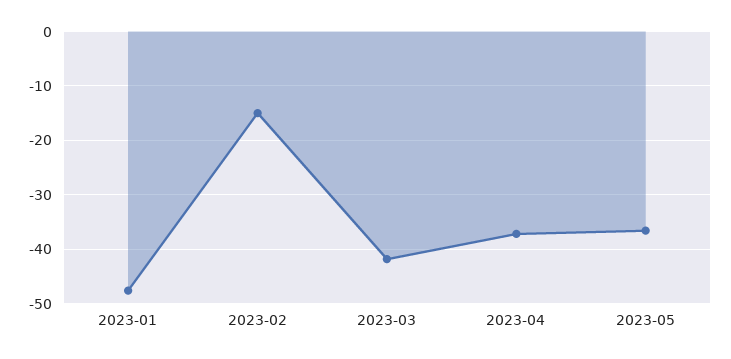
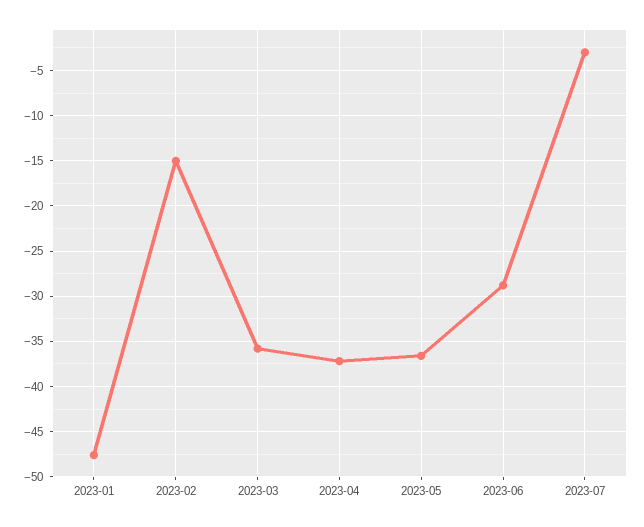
2023-03: -42 -> -36
2023-06: none -> -29
2023-07: none -> -3

